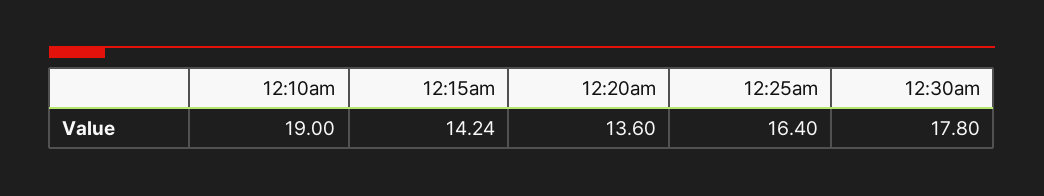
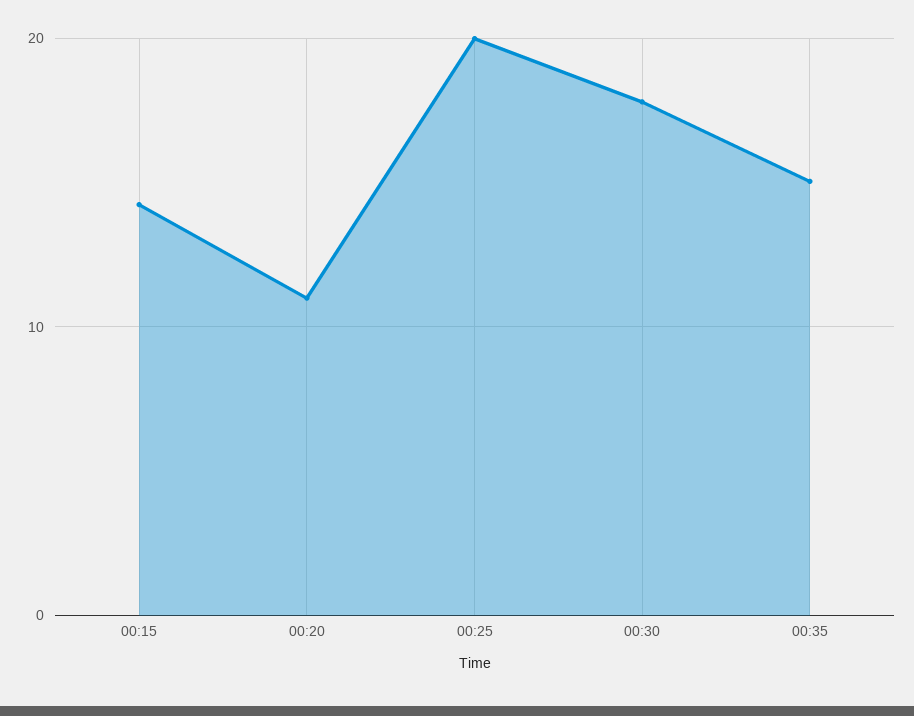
12:10am: 19 -> none
12:20am: 13.6 -> 11
12:25am: 16.4 -> 20
00:35: none -> 15

